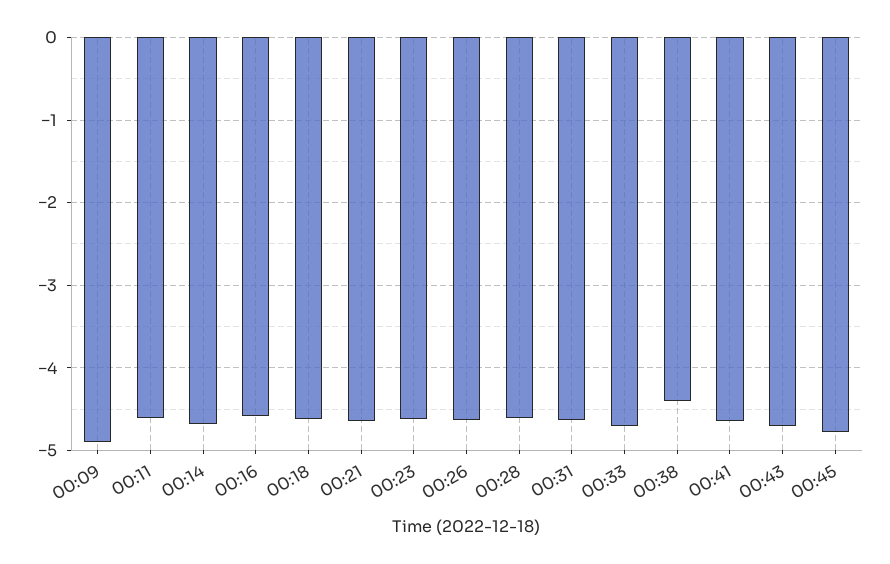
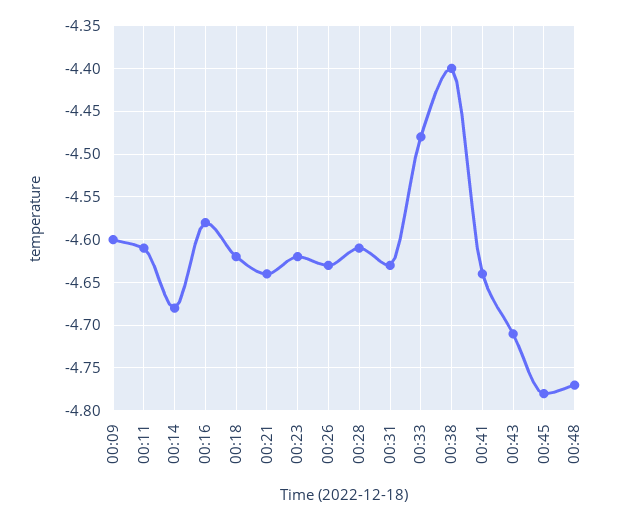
00:09: -4.9 -> -4.6
00:33: -4.7 -> -4.48
00:48: none -> -4.77

